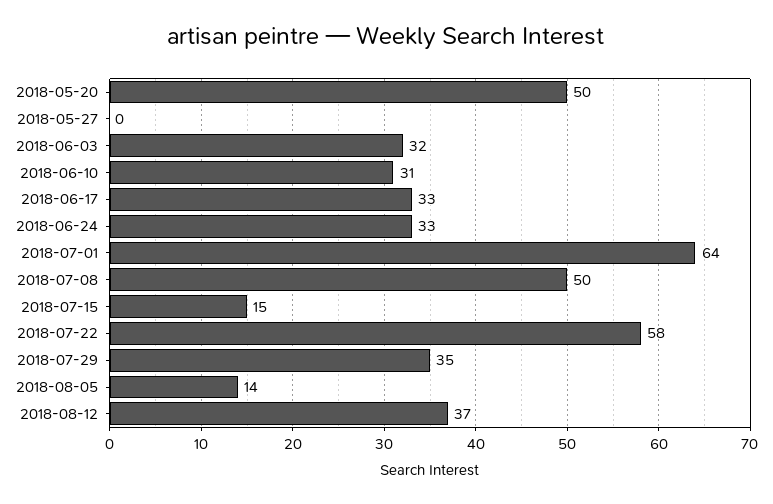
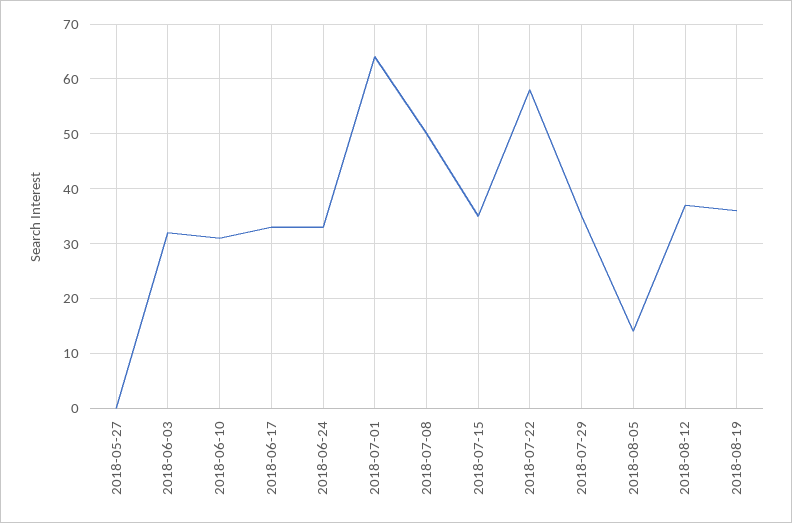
2018-05-20: 50 -> none
2018-07-15: 15 -> 35
2018-08-19: none -> 35

